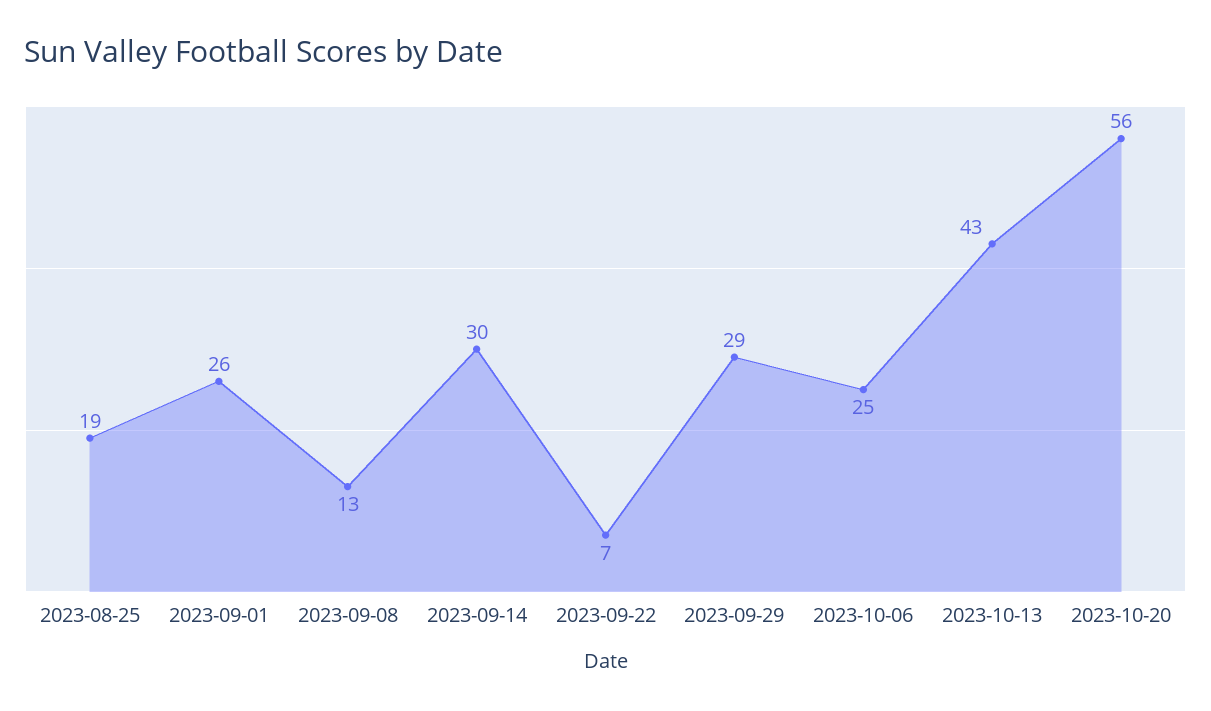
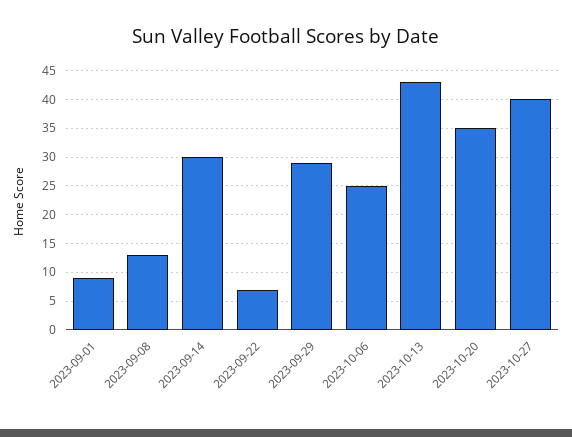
2023-08-25: 19 -> none
2023-09-01: 26 -> 10
2023-10-20: 56 -> 35
2023-10-27: none -> 40

